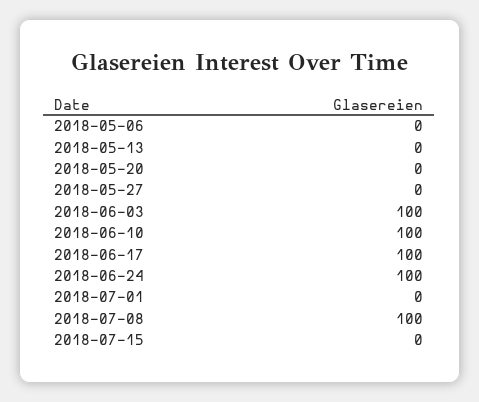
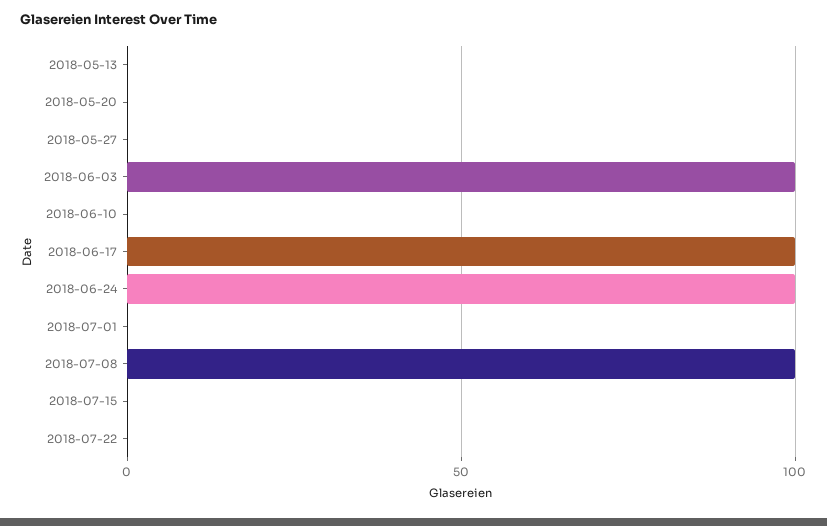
2018-05-06: 0 -> none
2018-06-10: 100 -> 0
2018-07-22: none -> 0

